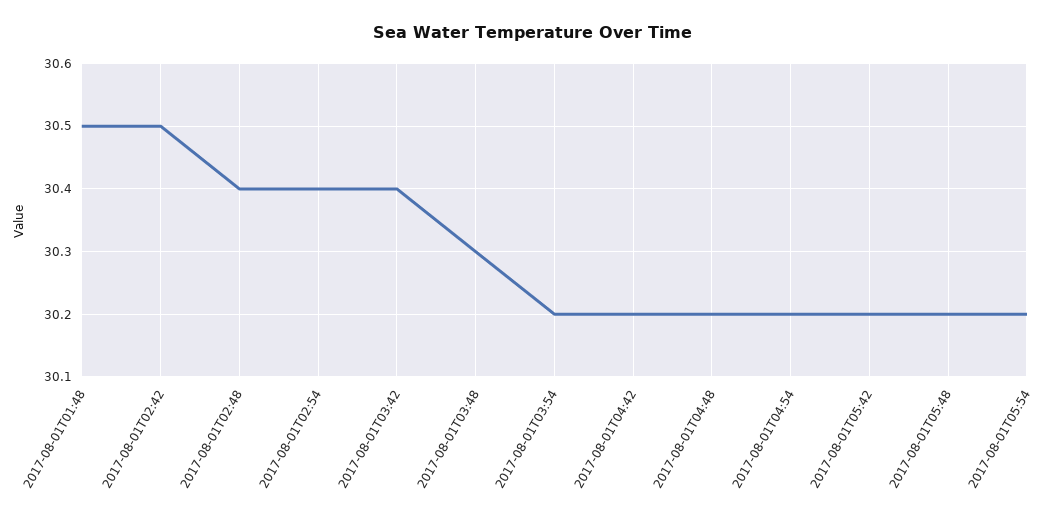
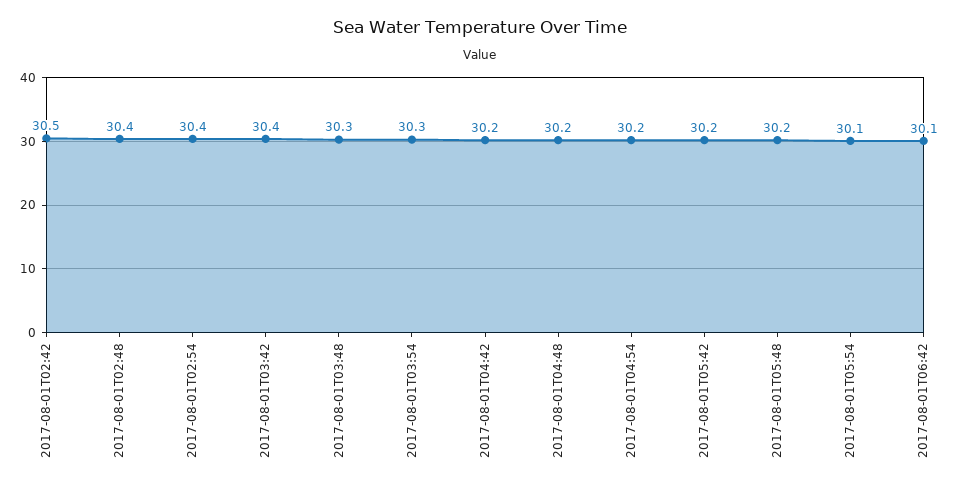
2017-08-01T01:48: 30.5 -> none
2017-08-01T03:54: 30.2 -> 30.3
2017-08-01T05:54: 30.2 -> 30.1
2017-08-01T06:42: none -> 30.1

